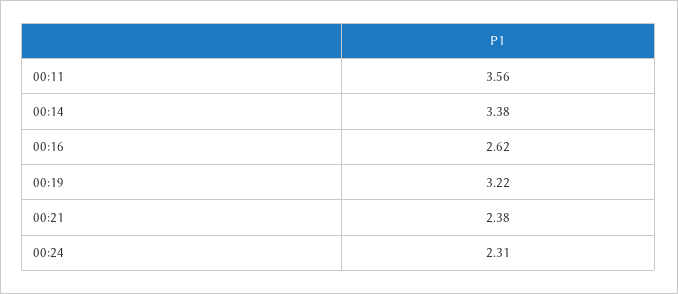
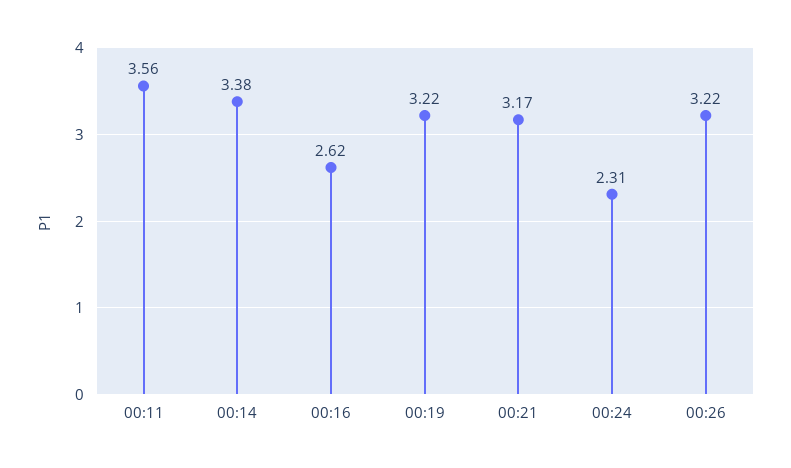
00:21: 2.38 -> 3.17
00:26: none -> 3.22

